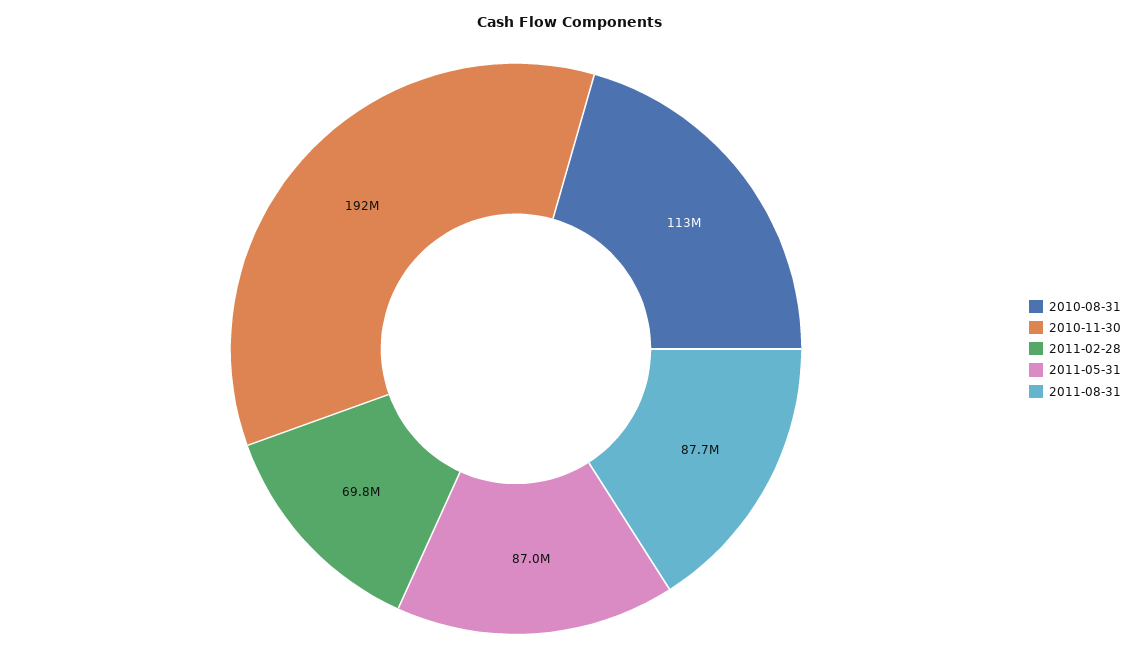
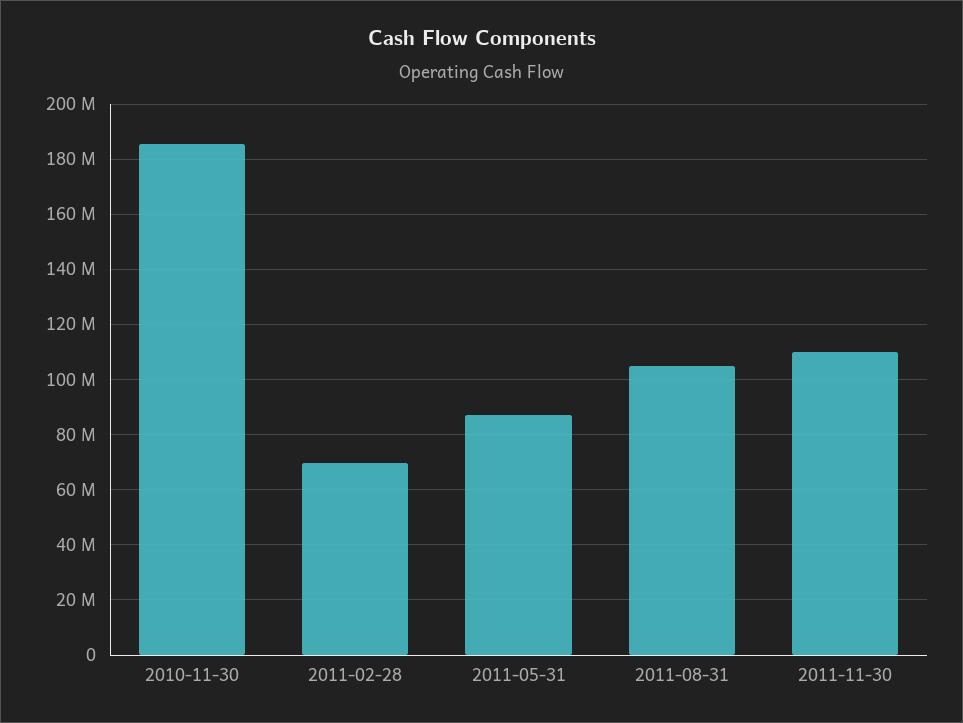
2010-08-31: 113000000 -> none
2010-11-30: 192000000 -> 185000000
2011-08-31: 87700000 -> 105000000
2011-11-30: none -> 110000000

